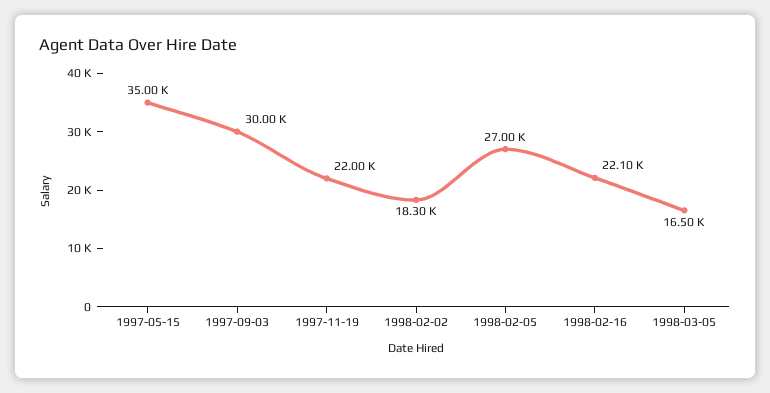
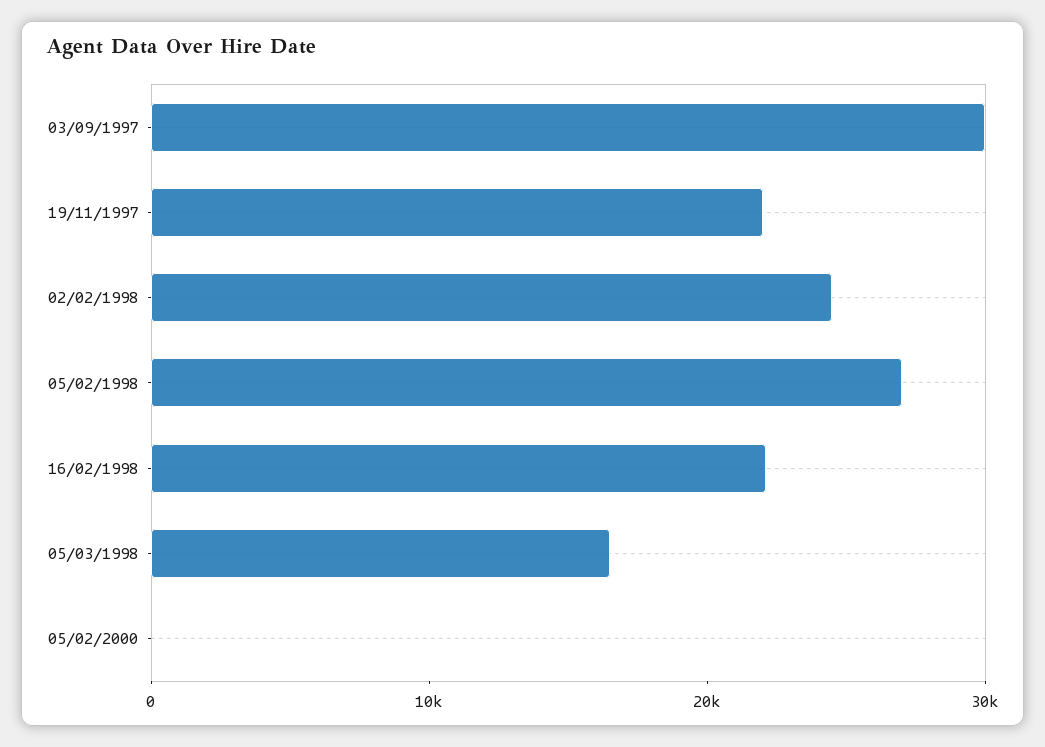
1997-05-15: 35000 -> none
1998-02-02: 18300 -> 24000
05/02/2000: none -> 0

